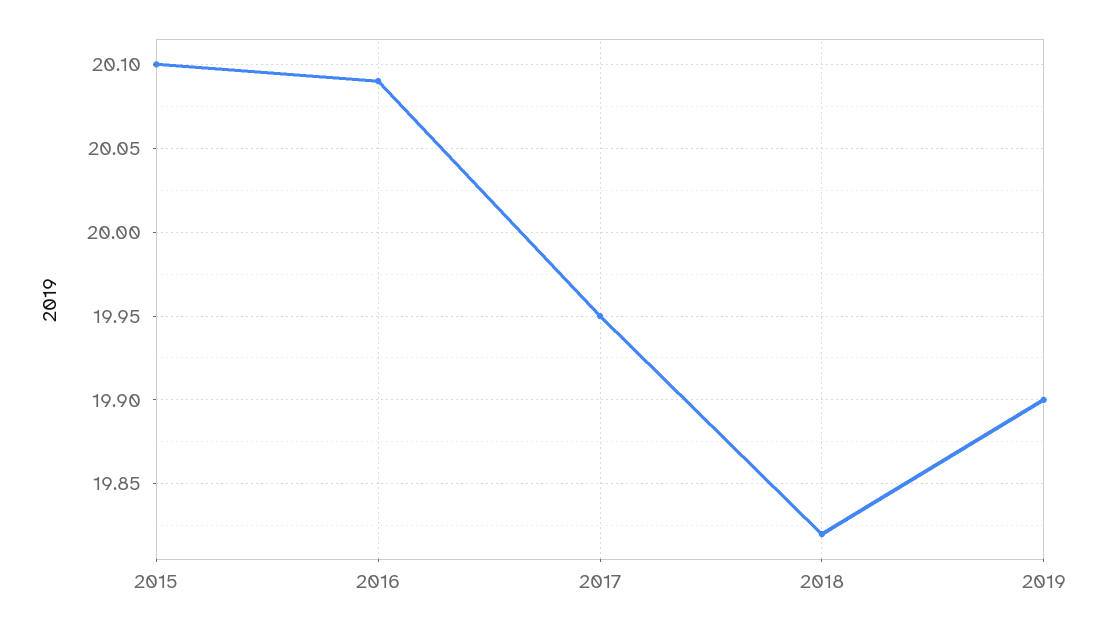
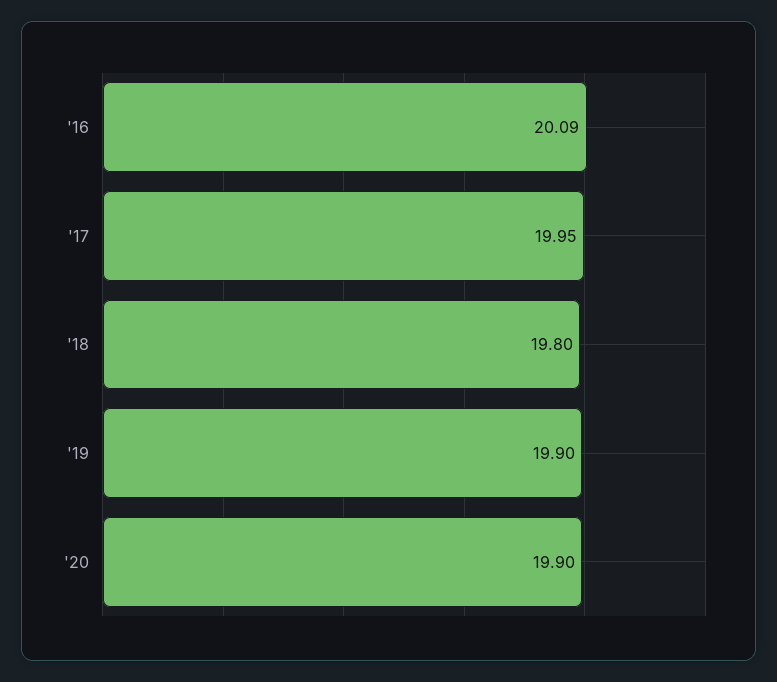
2015: 20.1 -> none
2018: 19.82 -> 19.8
'20: none -> 19.9

